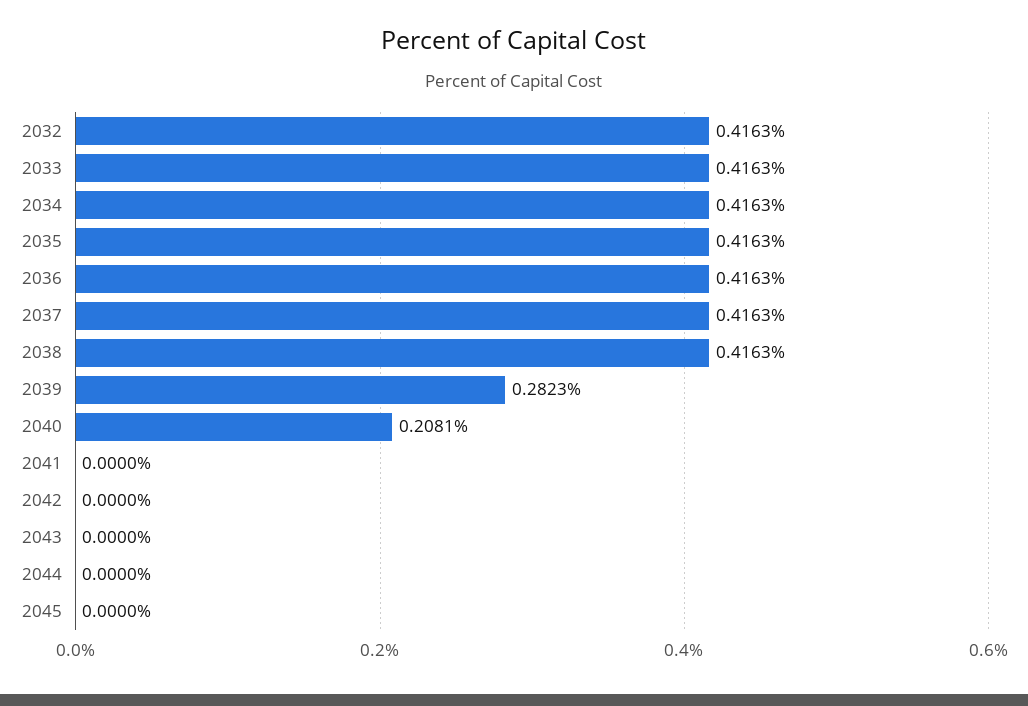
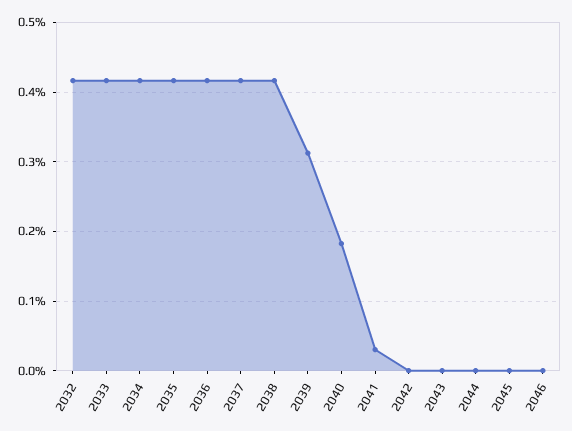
2039: 0.2823 -> 0.31
2040: 0.2081 -> 0.18
2041: 0 -> 0.03
2046: none -> 0

